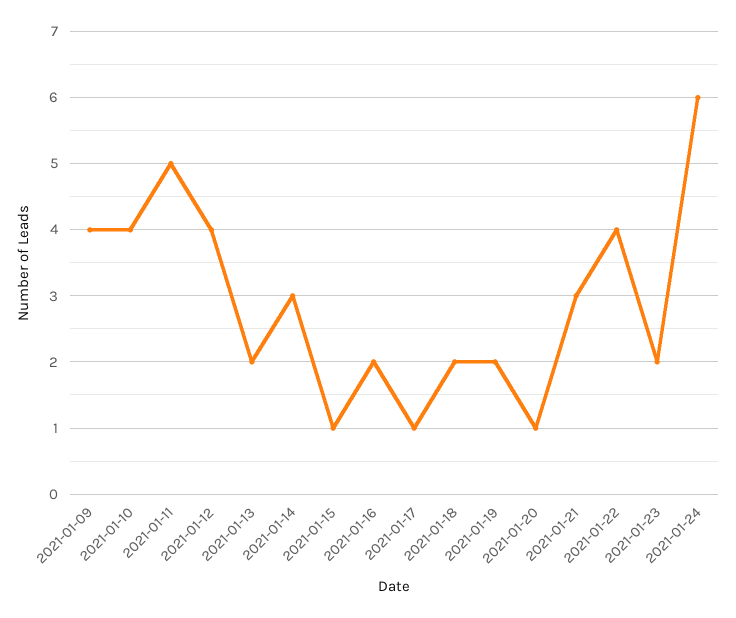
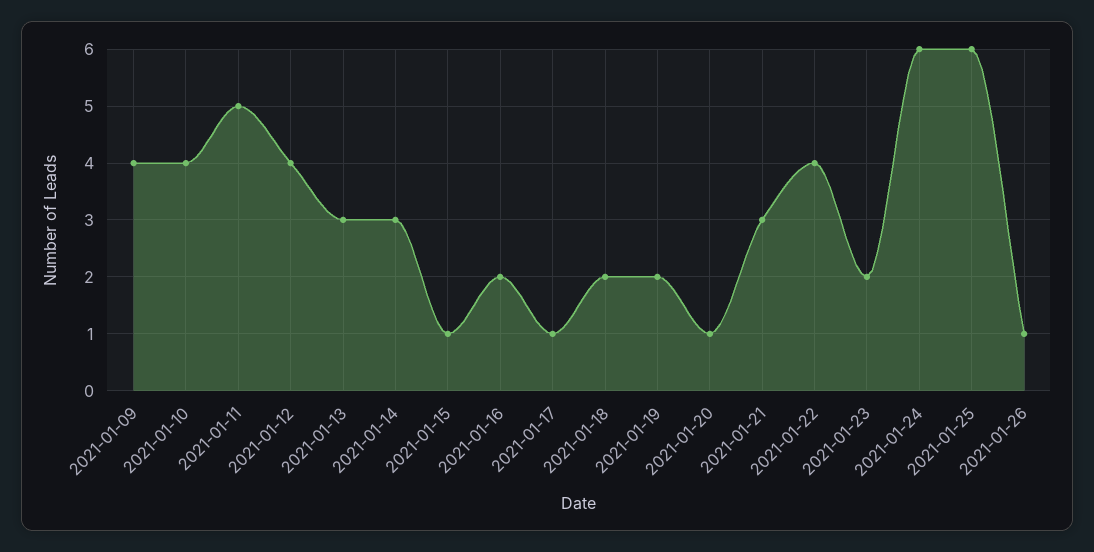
2021-01-13: 2 -> 3
2021-01-25: none -> 6
2021-01-26: none -> 1

